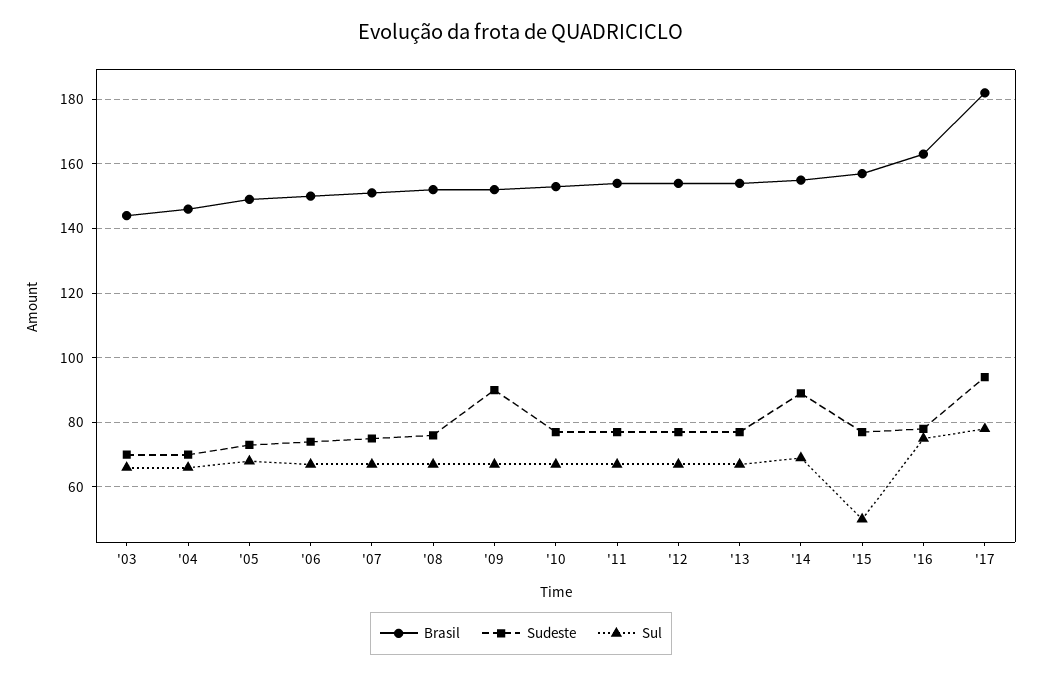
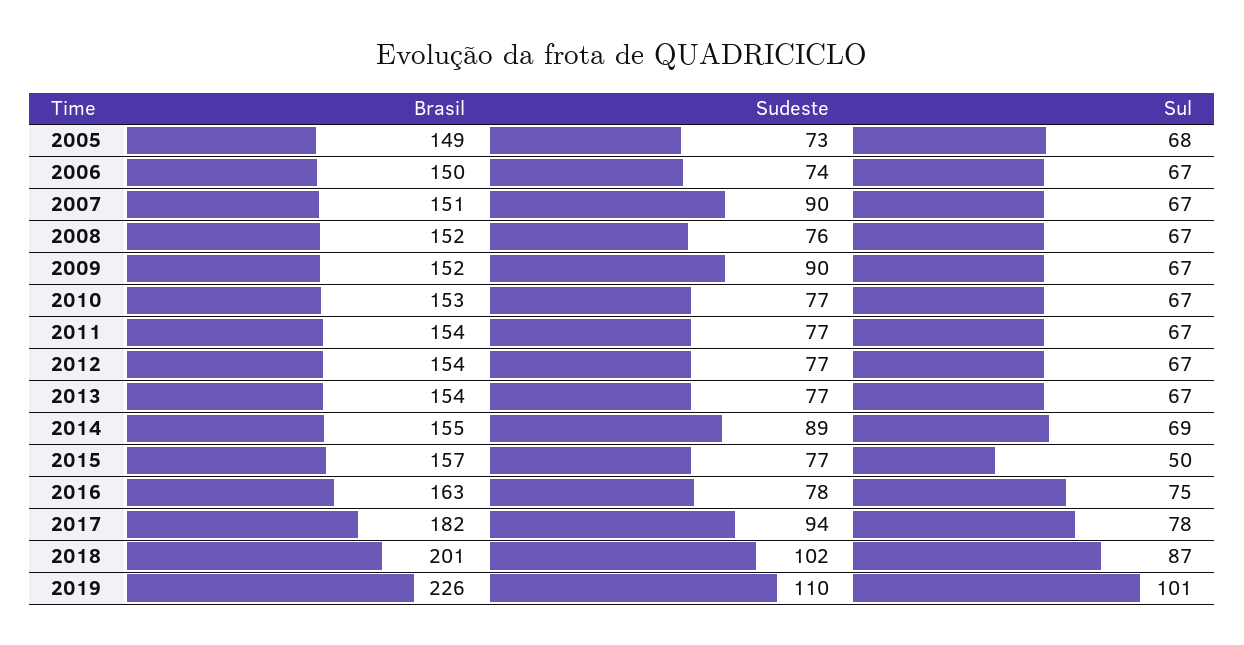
Brasil, '03: 145 -> none
Sudeste, '03: 70 -> none
Sul, '03: 65 -> none
Brasil, '04: 145 -> none
Sudeste, '04: 70 -> none
Sul, '04: 65 -> none
Sudeste, '07: 75 -> 90
Brasil, 2018: none -> 201
Sudeste, 2018: none -> 102
Sul, 2018: none -> 87
Brasil, 2019: none -> 226
Sudeste, 2019: none -> 110
Sul, 2019: none -> 101

